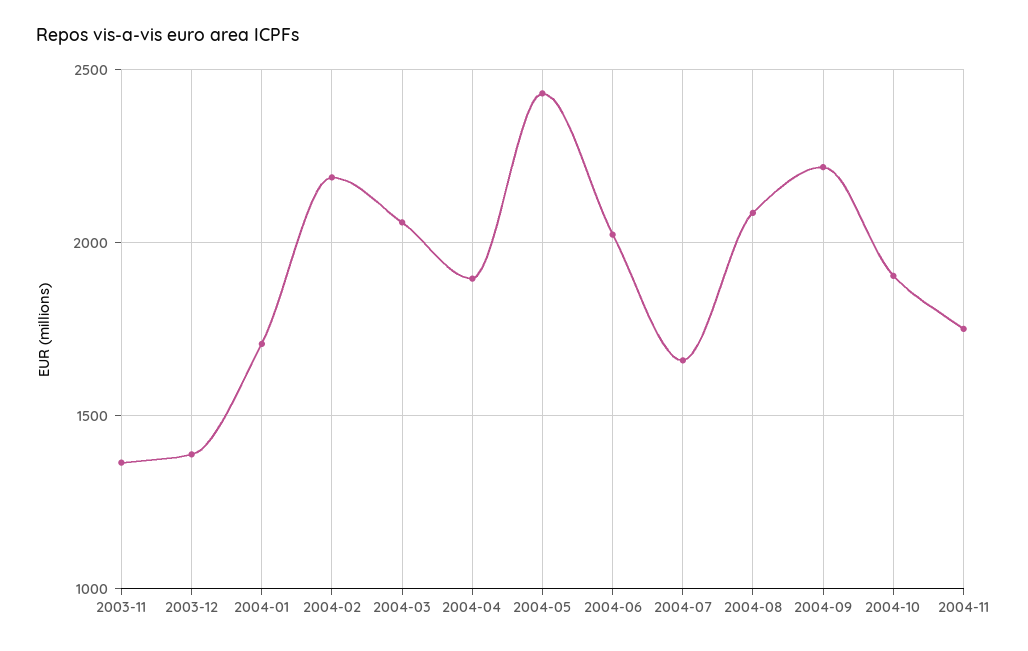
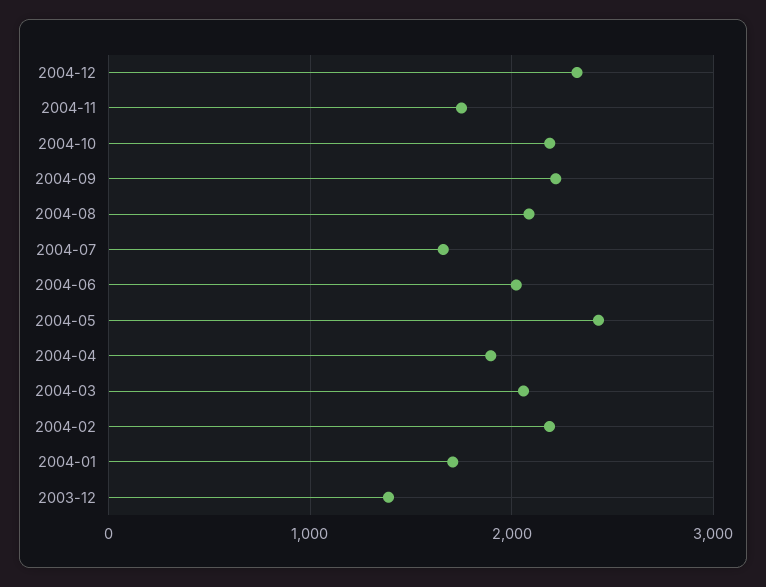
2003-11: 1350 -> none
2004-10: 1900 -> 2200
2004-12: none -> 2300

